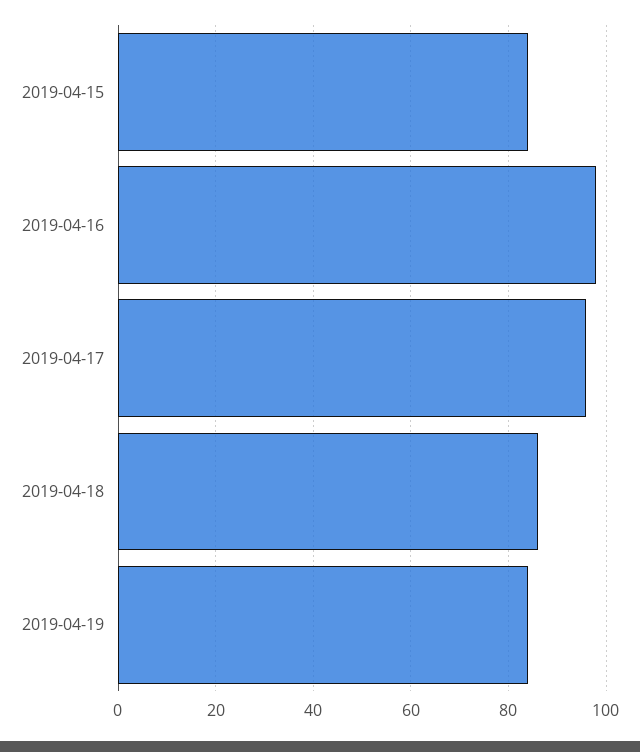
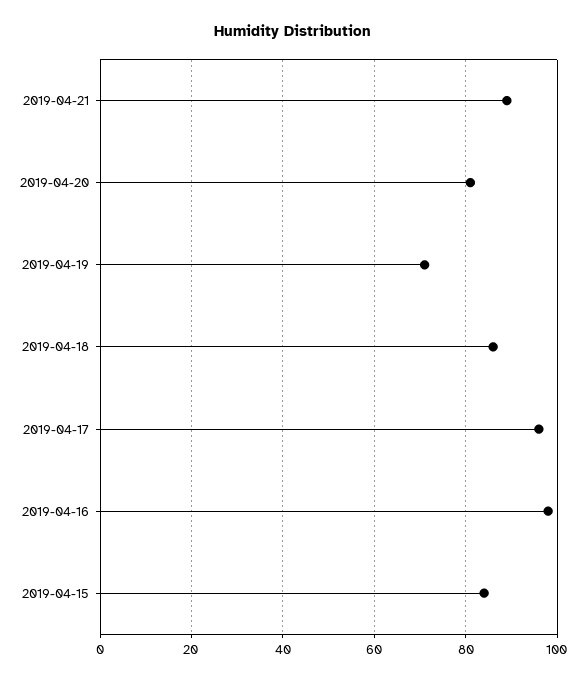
2019-04-19: 85 -> 70
2019-04-21: none -> 90
2019-04-20: none -> 80

